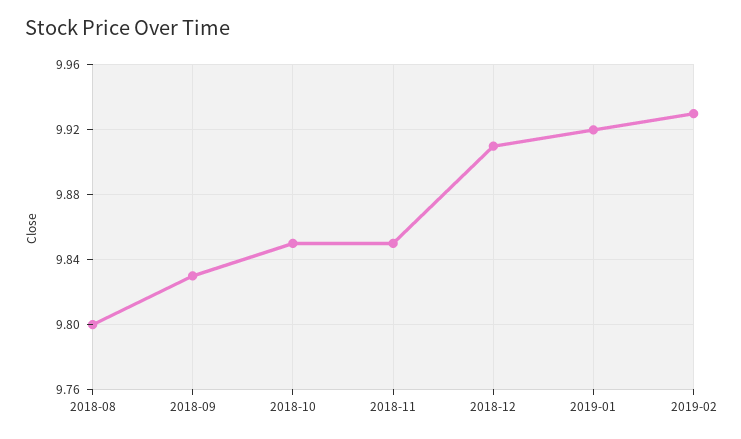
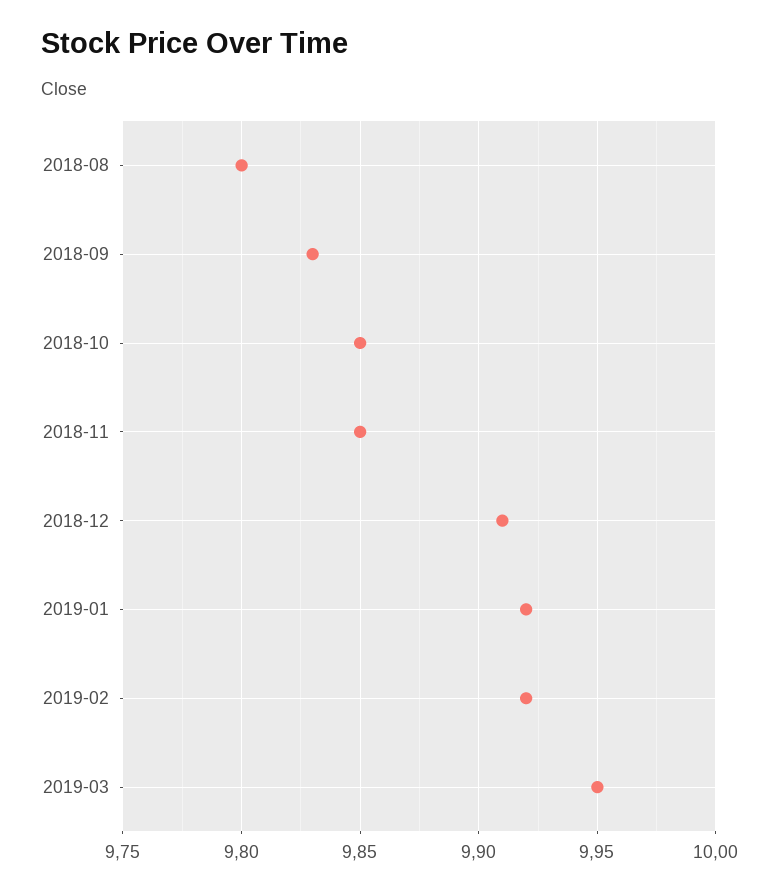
2019-02: 9.93 -> 9.92
2019-03: none -> 9.95

